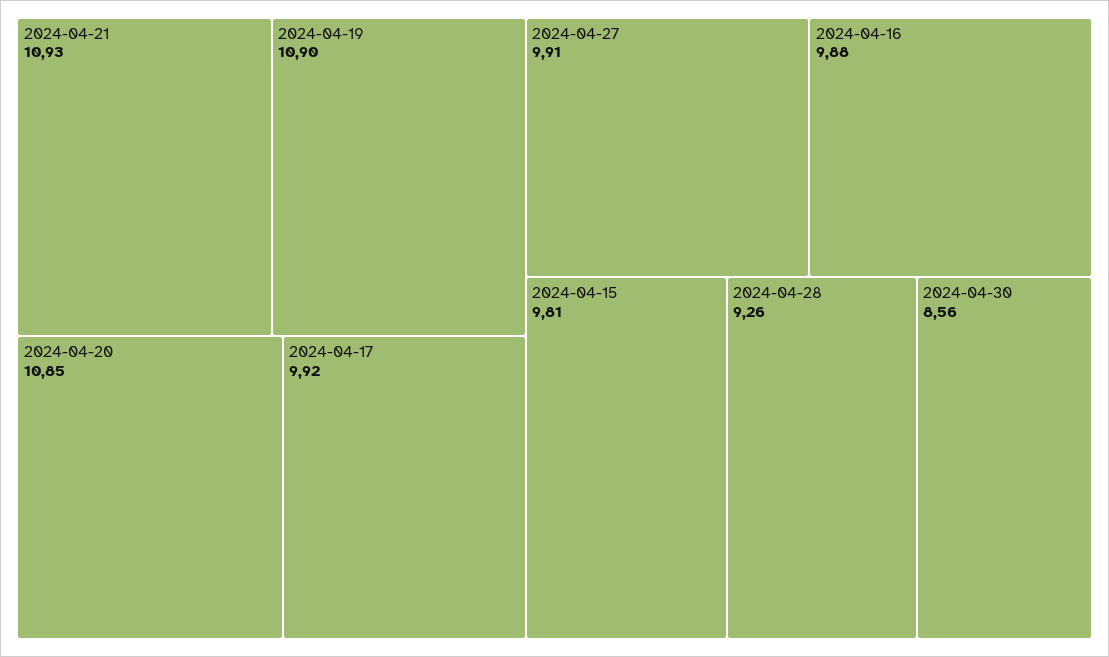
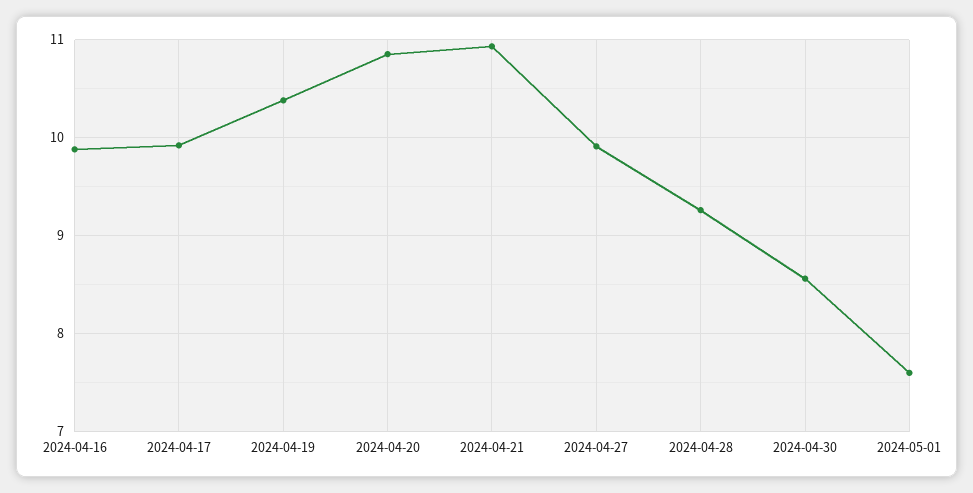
2024-04-19: 10.9 -> 10.4
2024-04-15: 9.81 -> none
2024-05-01: none -> 7.6

